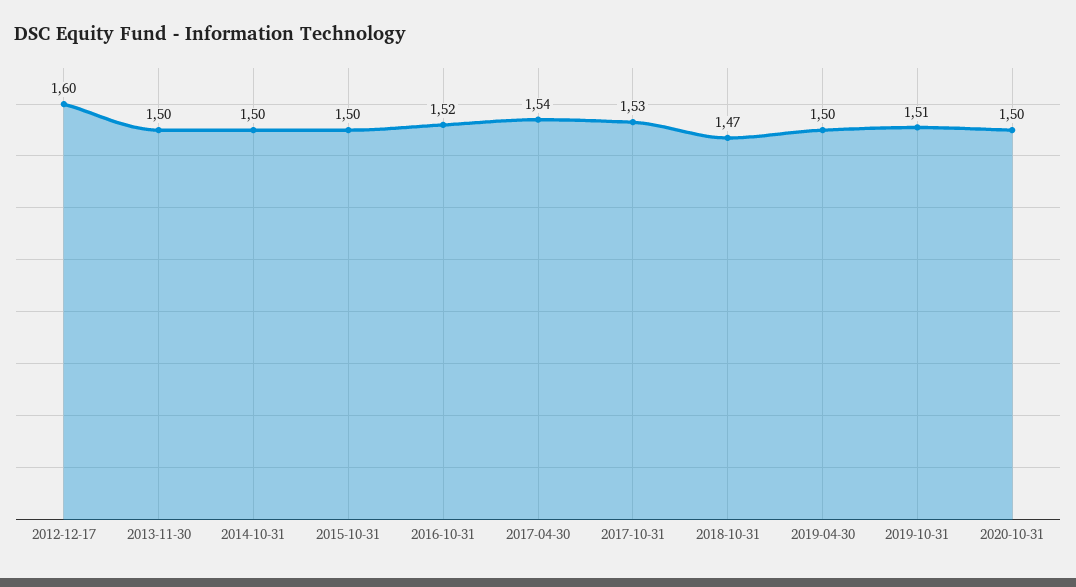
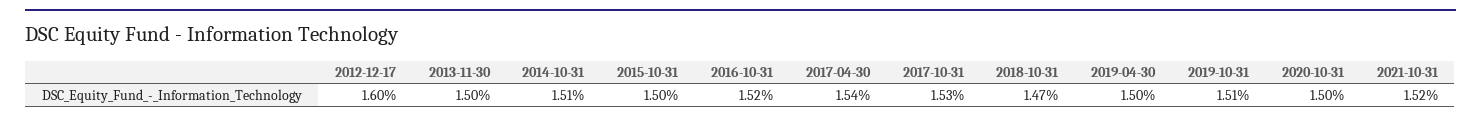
2014-10-31: 1.5 -> 1.51
2021-10-31: none -> 1.52

